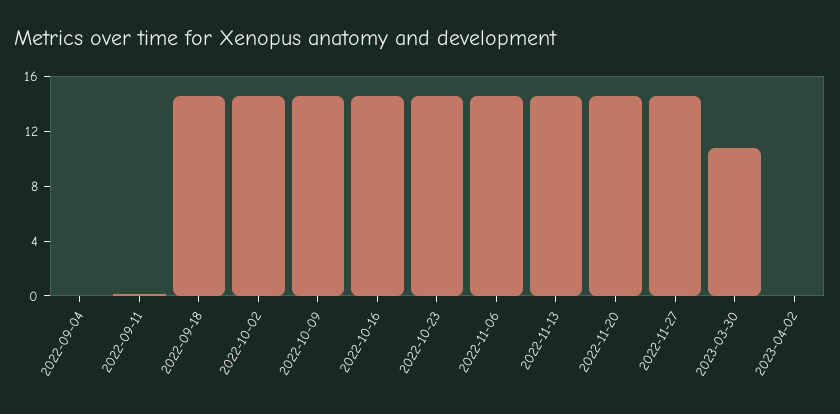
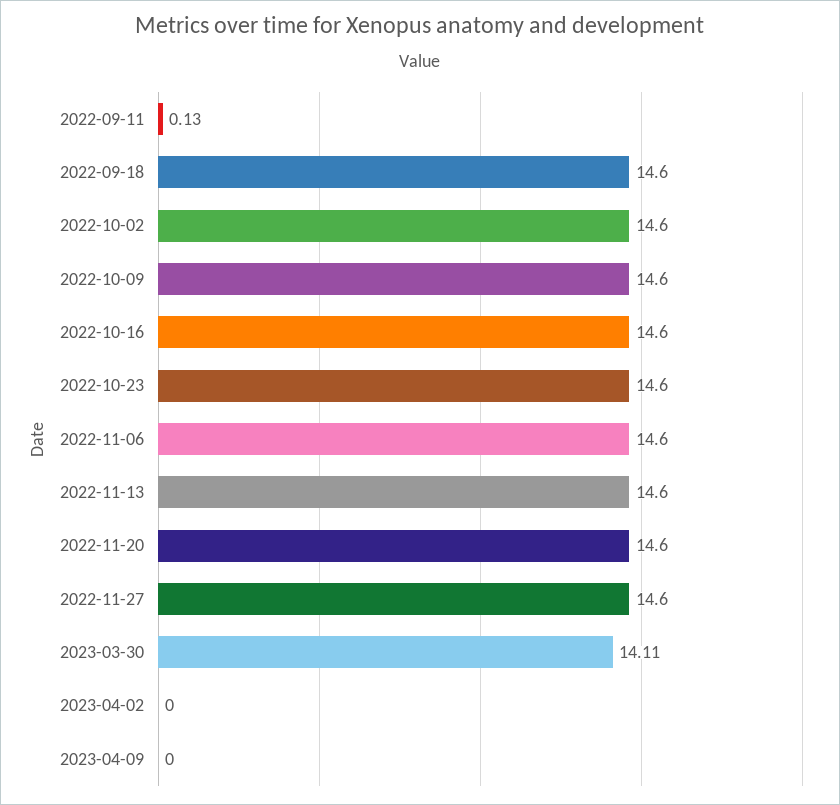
2022-09-04: 0 -> none
2023-03-30: 11 -> 14.11
2023-04-09: none -> 0

